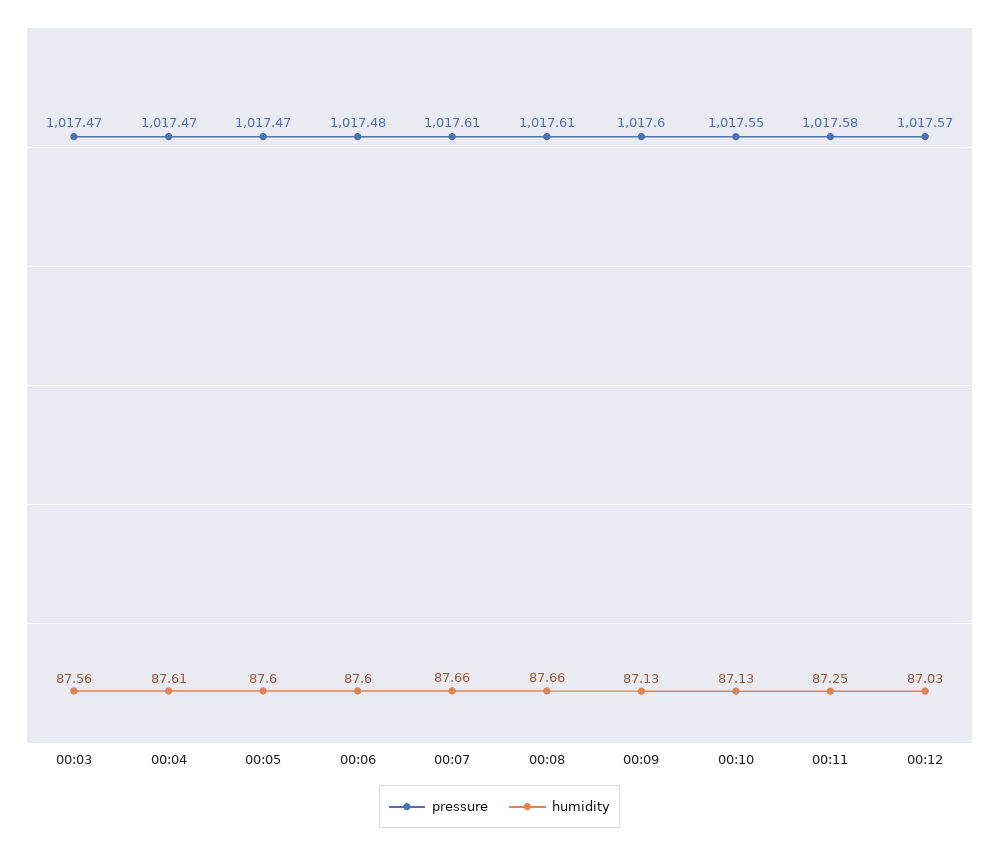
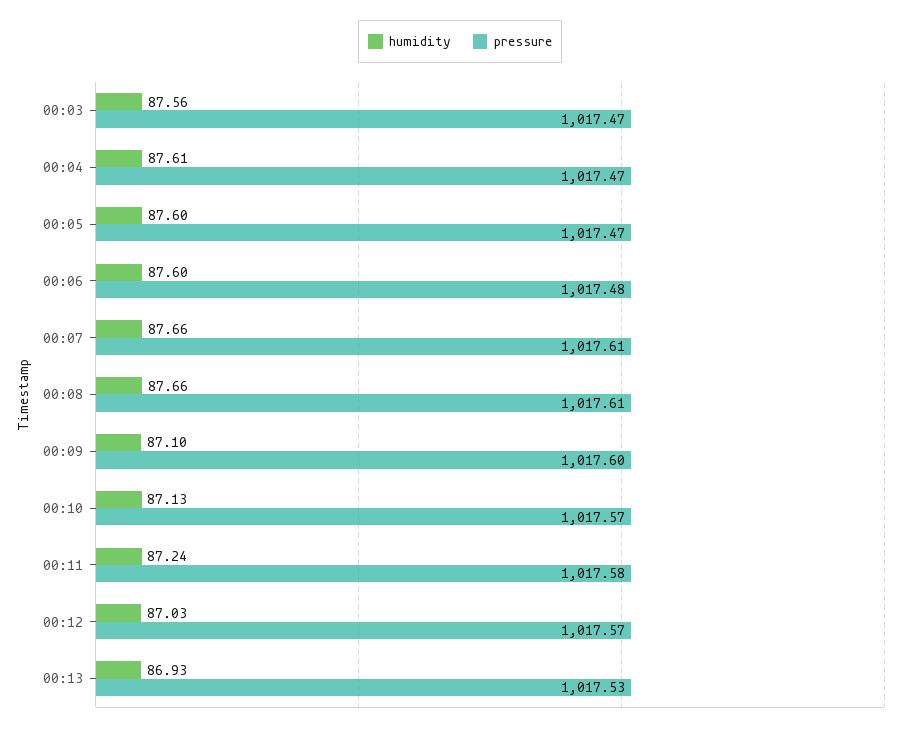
humidity, 00:09: 87.13 -> 87.1
pressure, 00:10: 1017.55 -> 1017.57
humidity, 00:11: 87.25 -> 87.24
humidity, 00:13: none -> 86.93
pressure, 00:13: none -> 1017.53

